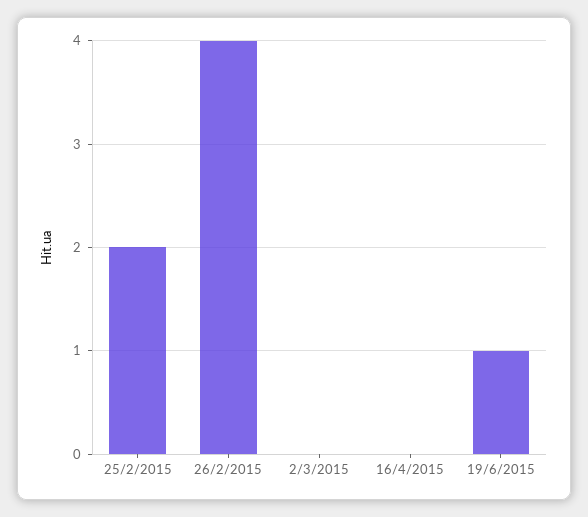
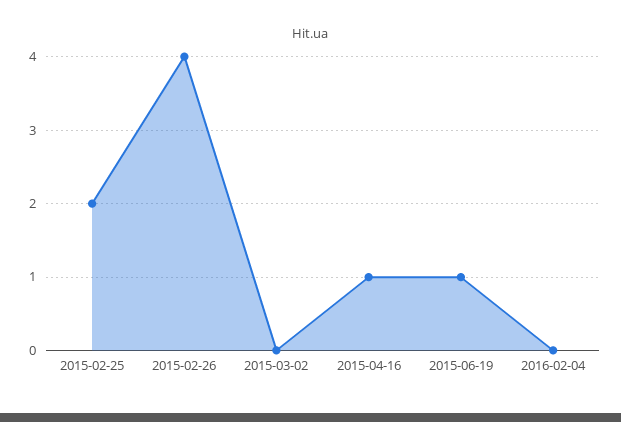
16/4/2015: 0 -> 1
2016-02-04: none -> 0

